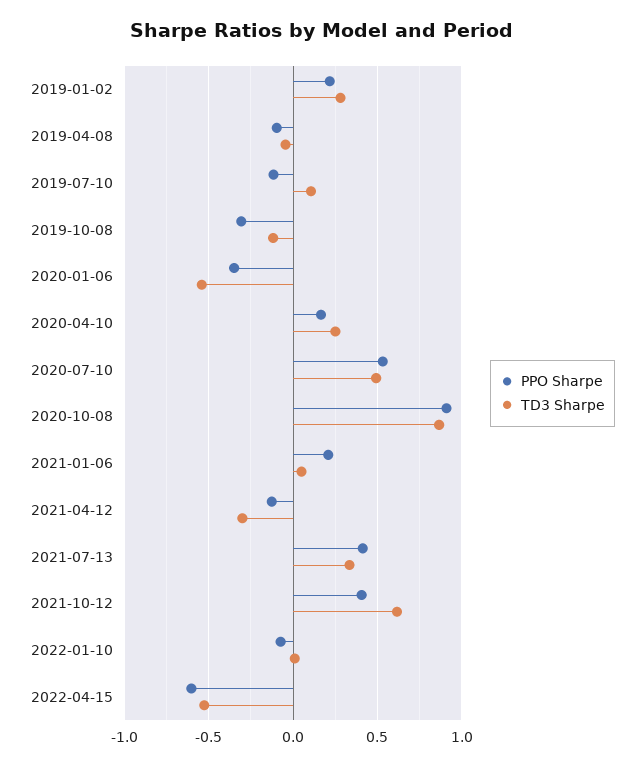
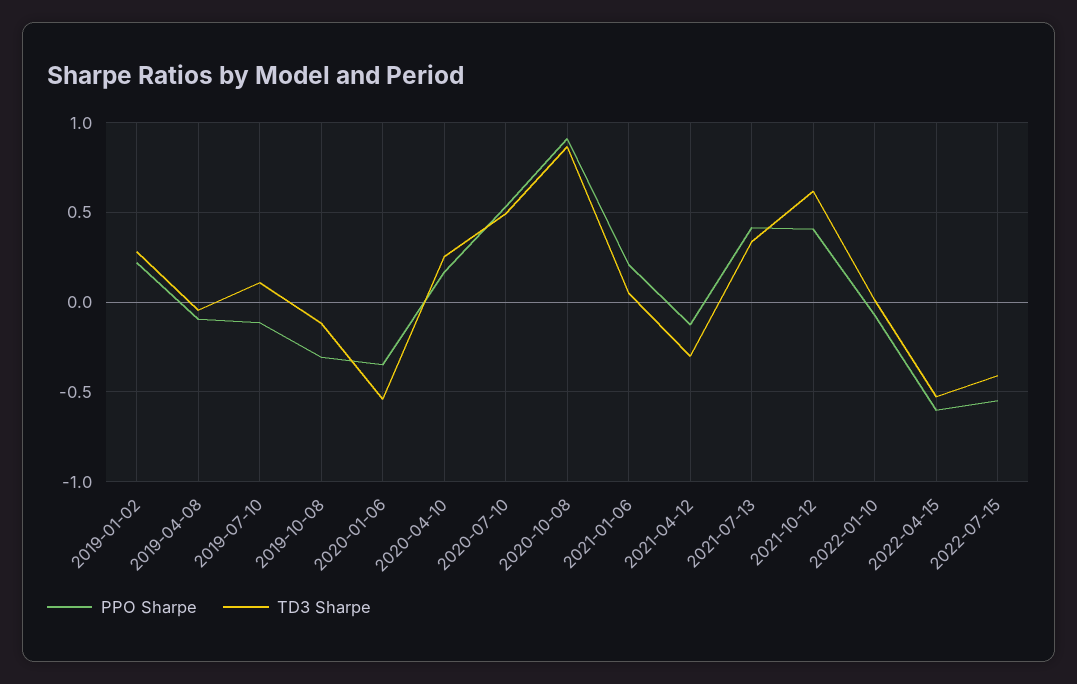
PPO Sharpe, 2022-07-15: none -> -0.55
TD3 Sharpe, 2022-07-15: none -> -0.4

